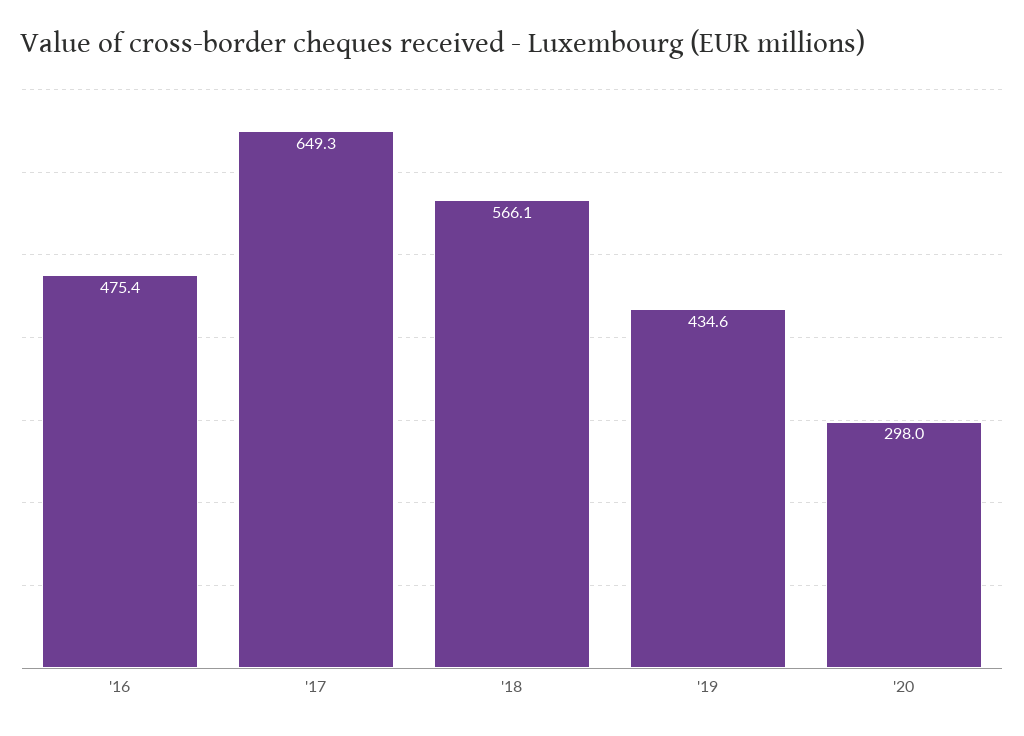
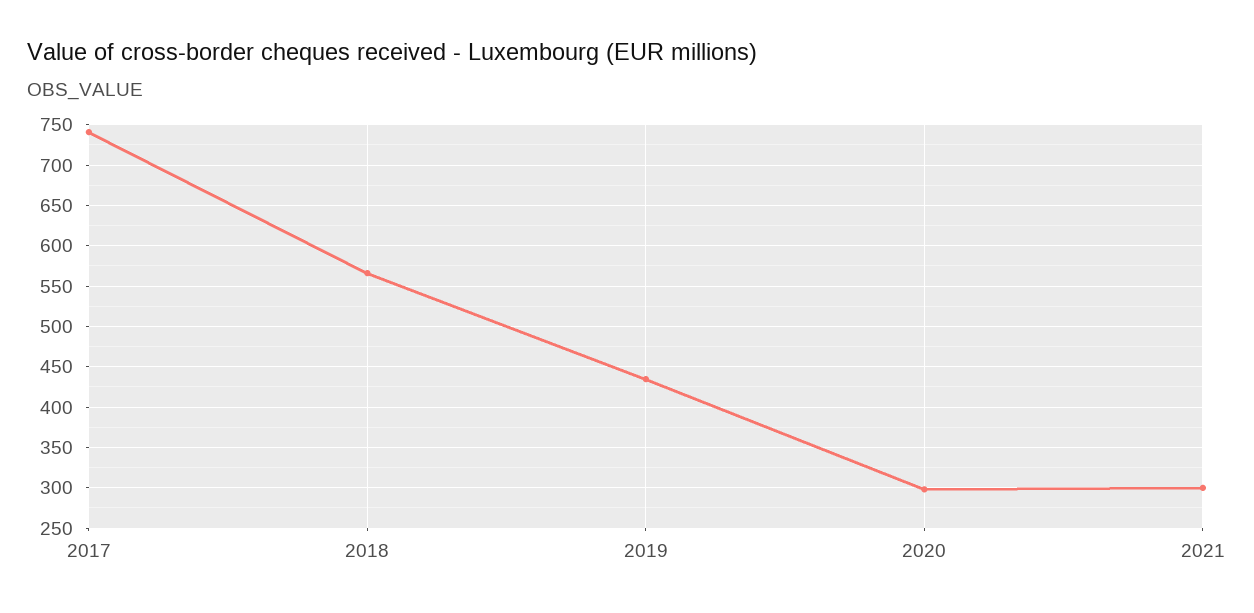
'16: 475.4 -> none
'17: 649.3 -> 740
2021: none -> 300

